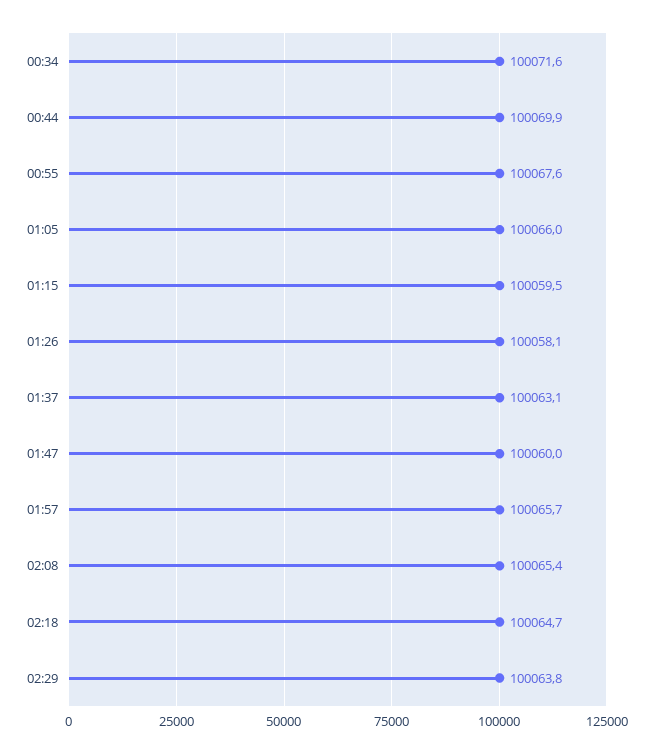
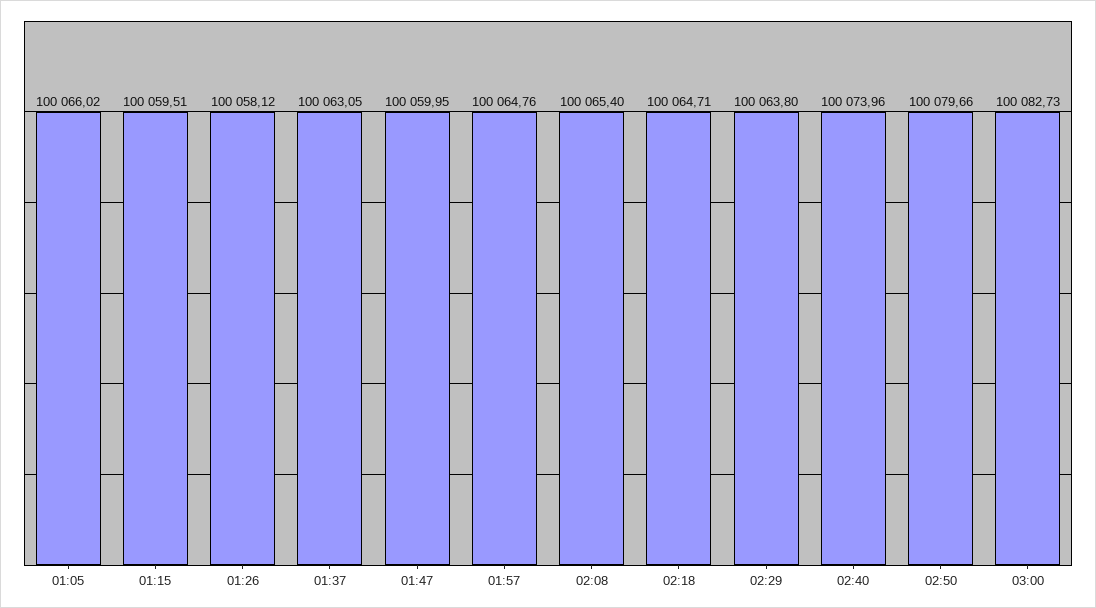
00:34: 100071.6 -> none
00:44: 100069.9 -> none
00:55: 100067.6 -> none
01:57: 100065.7 -> 100064.76
02:40: none -> 100073.96
02:50: none -> 100079.66
03:00: none -> 100082.73

